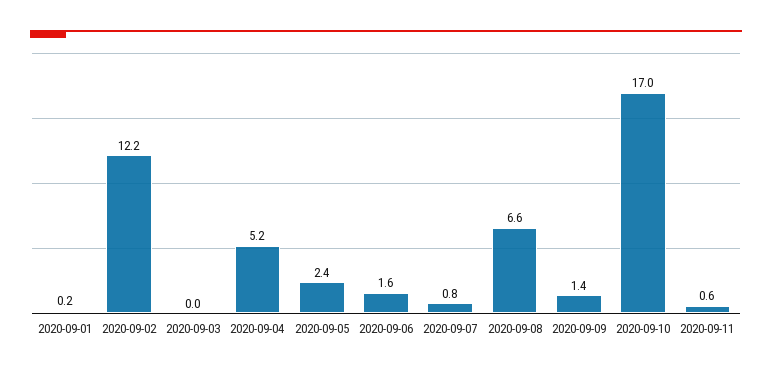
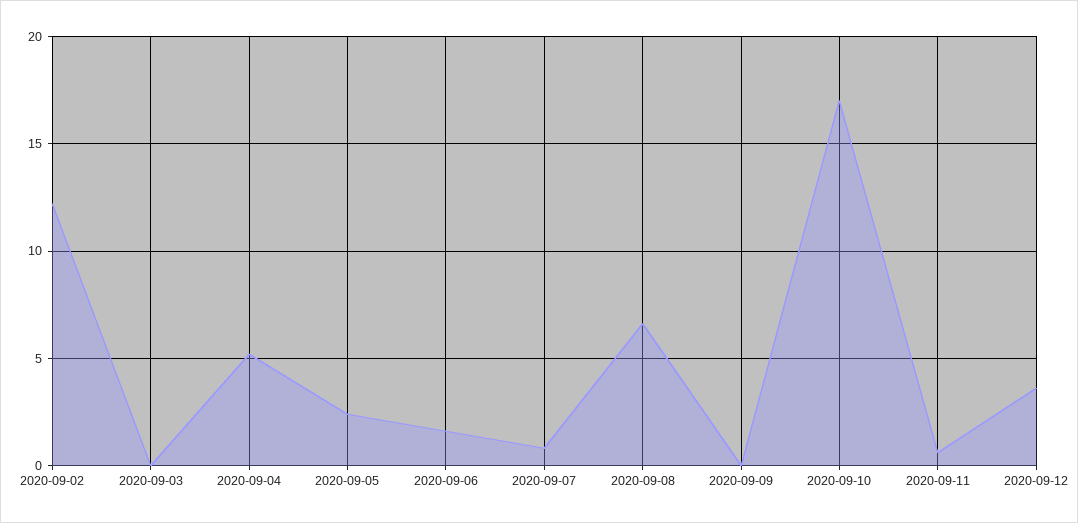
2020-09-01: 0.2 -> none
2020-09-09: 1.4 -> 0
2020-09-12: none -> 3.5

